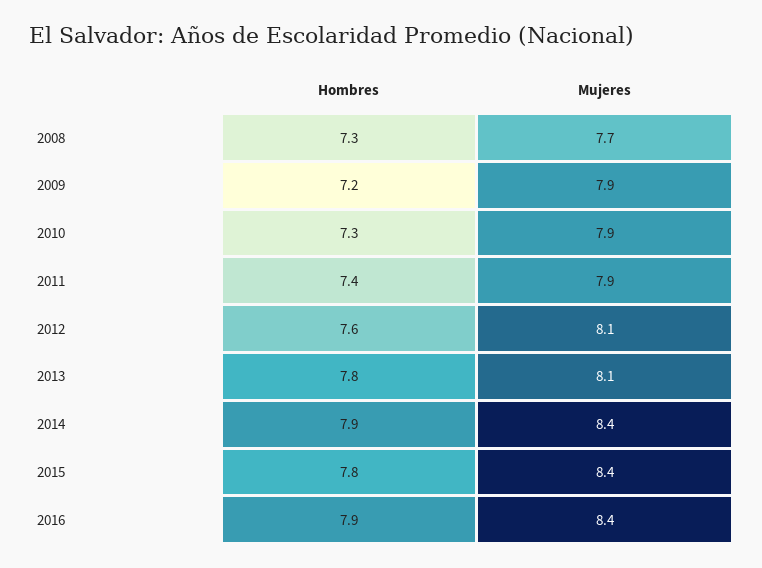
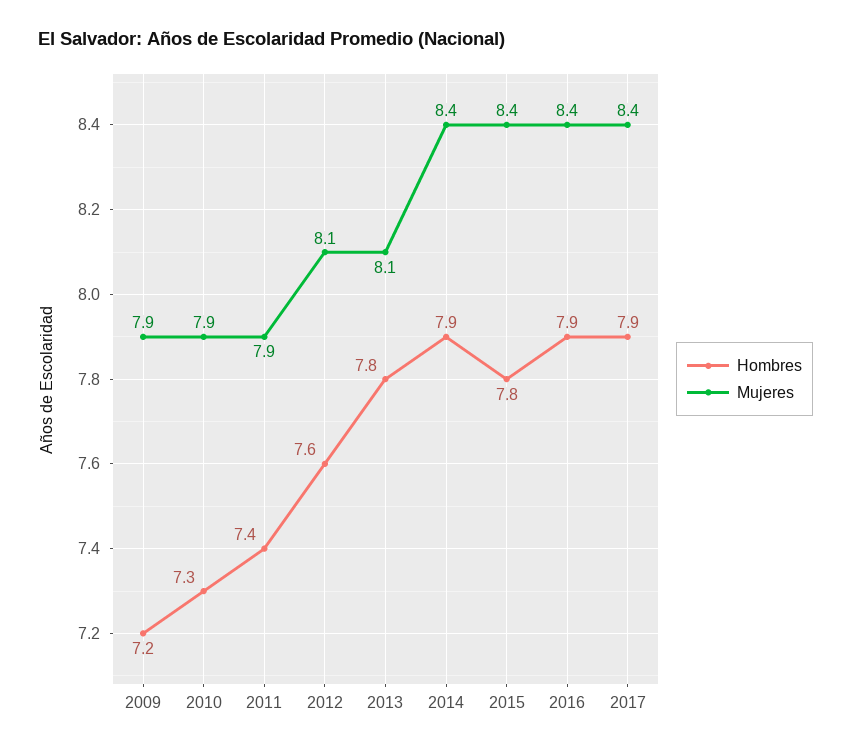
Hombres, 2008: 7.3 -> none
Mujeres, 2008: 7.7 -> none
Hombres, 2017: none -> 7.9
Mujeres, 2017: none -> 8.4

